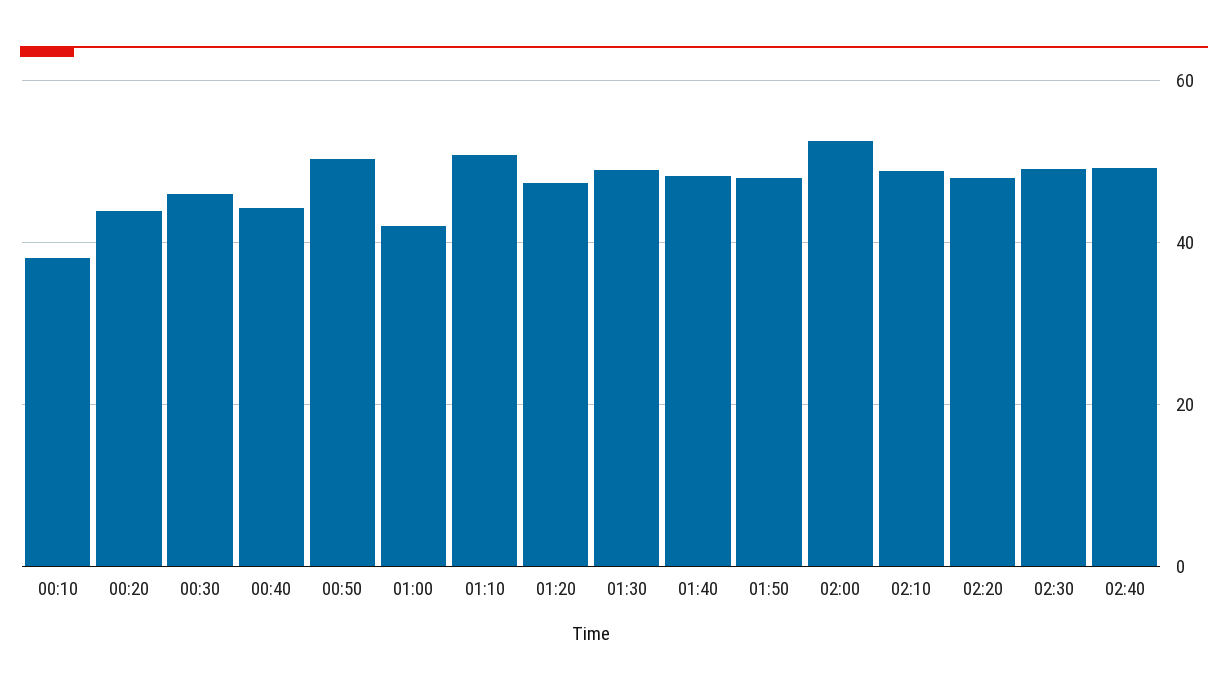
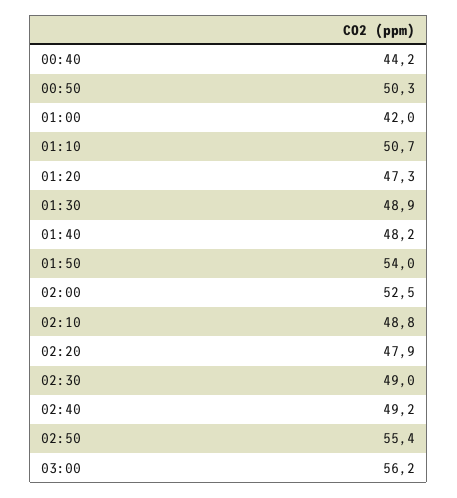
00:10: 38 -> none
00:20: 44 -> none
00:30: 46 -> none
01:50: 48 -> 54
02:50: none -> 55.4
03:00: none -> 56.2

